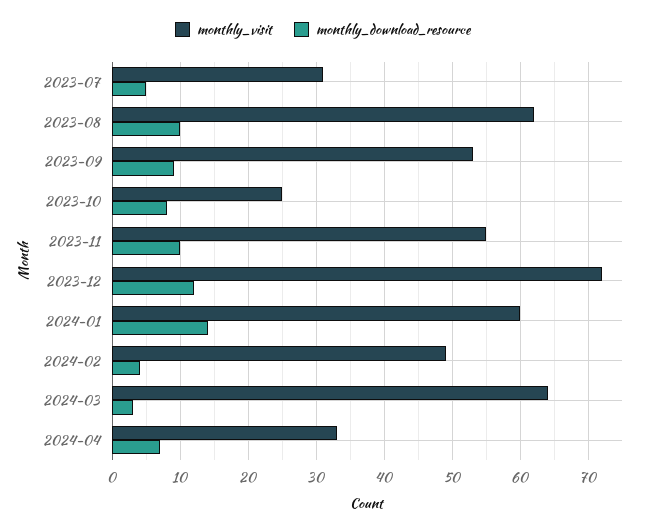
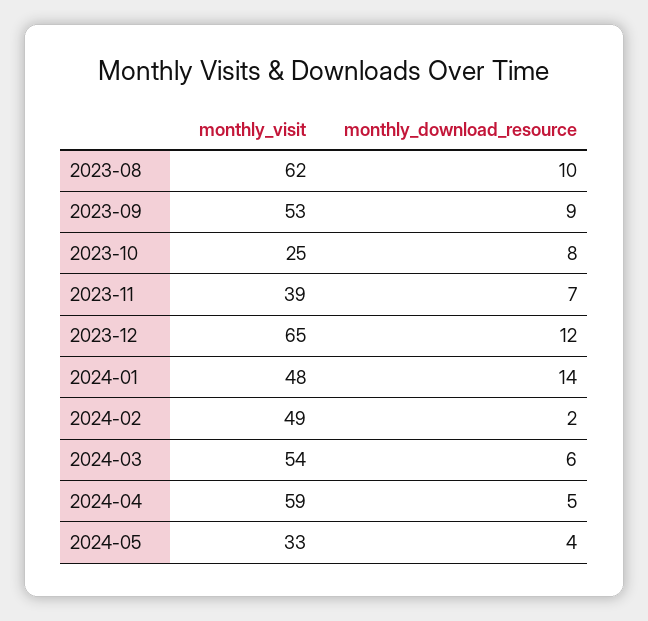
monthly_visit, 2023-07: 31 -> none
monthly_download_resource, 2023-07: 5 -> none
monthly_visit, 2023-11: 55 -> 39
monthly_download_resource, 2023-11: 10 -> 7
monthly_visit, 2023-12: 72 -> 65
monthly_visit, 2024-01: 60 -> 48
monthly_download_resource, 2024-02: 4 -> 2
monthly_visit, 2024-03: 64 -> 54
monthly_download_resource, 2024-03: 3 -> 6
monthly_visit, 2024-04: 33 -> 59
monthly_download_resource, 2024-04: 7 -> 5
monthly_visit, 2024-05: none -> 33
monthly_download_resource, 2024-05: none -> 4

